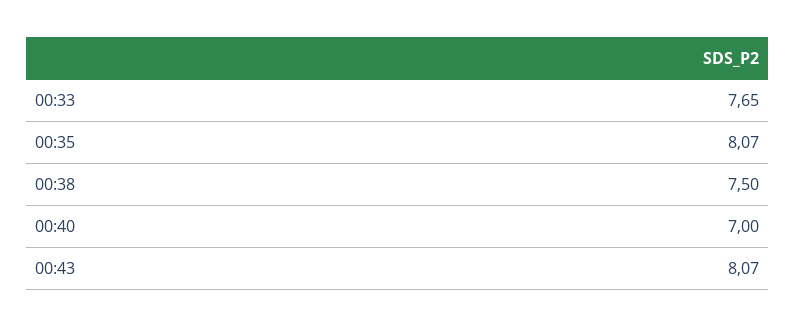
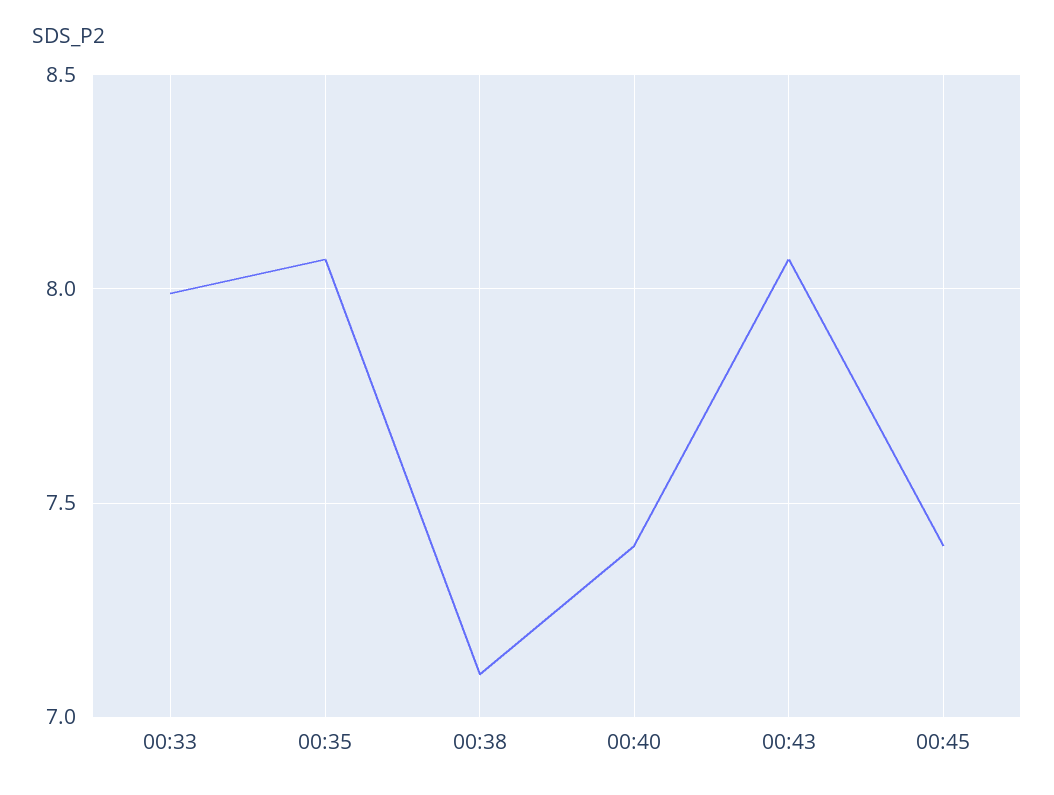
00:33: 7.65 -> 8
00:38: 7.5 -> 7.1
00:40: 7 -> 7.4
00:45: none -> 7.4

